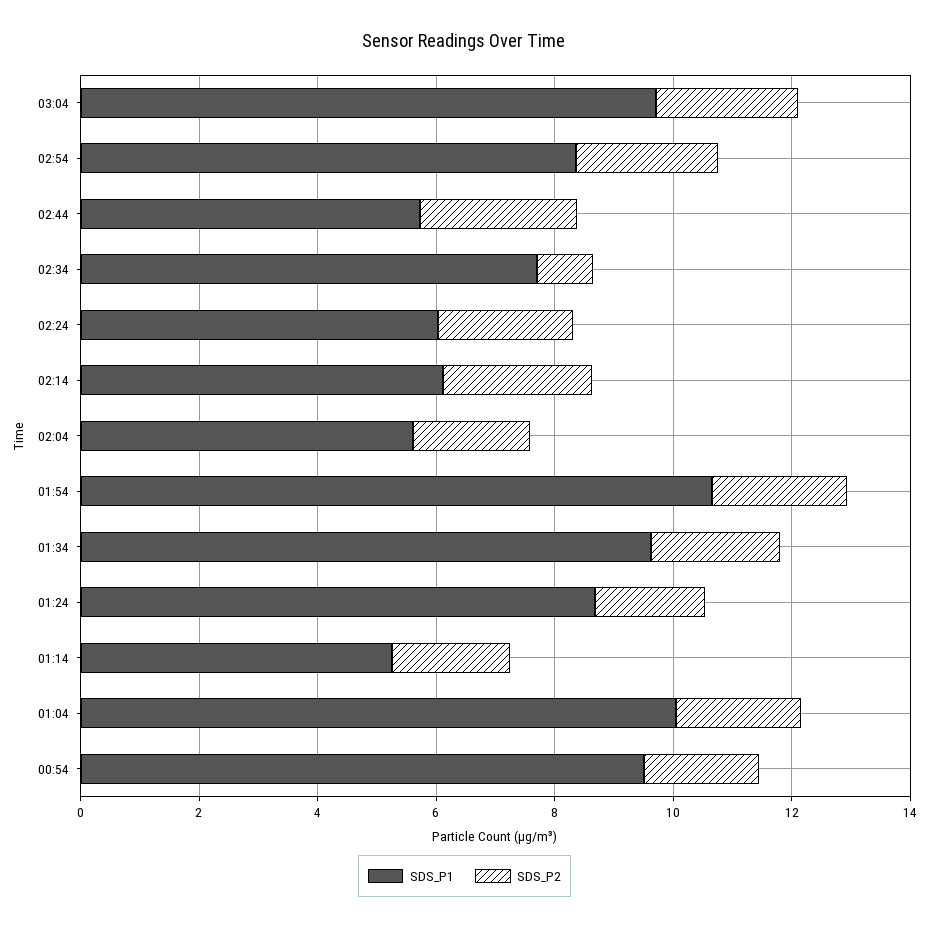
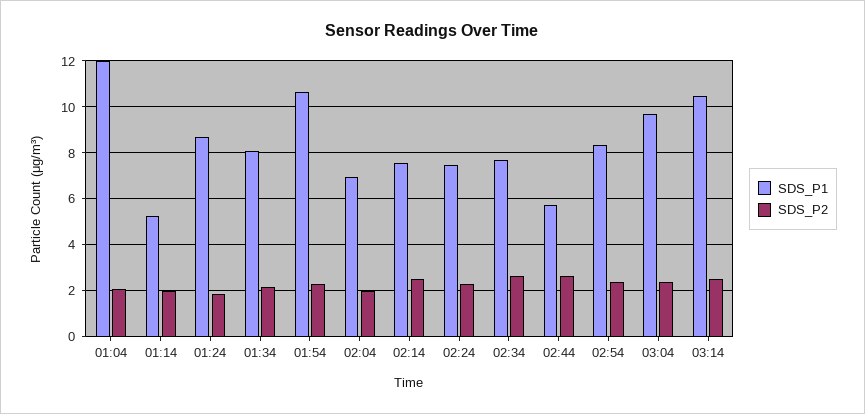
SDS_P2, 02:34: 1 -> 2.5
SDS_P1, 02:24: 6 -> 7.5
SDS_P1, 02:14: 6 -> 7.5
SDS_P1, 02:04: 5.5 -> 7
SDS_P1, 01:34: 9.5 -> 8
SDS_P1, 01:04: 10 -> 12
SDS_P1, 00:54: 9.5 -> none
SDS_P2, 00:54: 2 -> none
SDS_P1, 03:14: none -> 10.5
SDS_P2, 03:14: none -> 2.5

